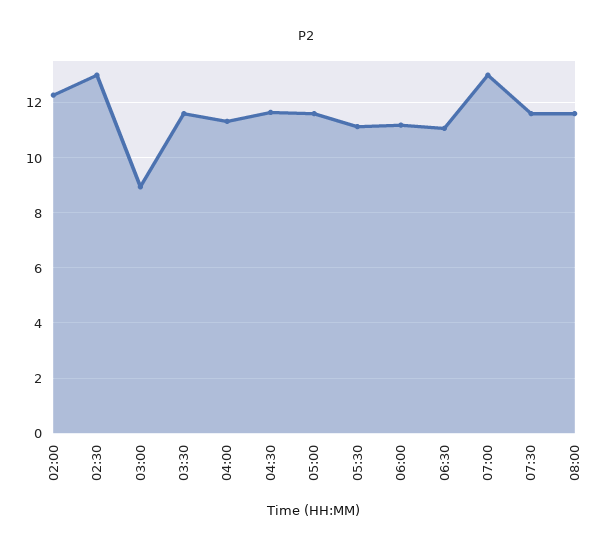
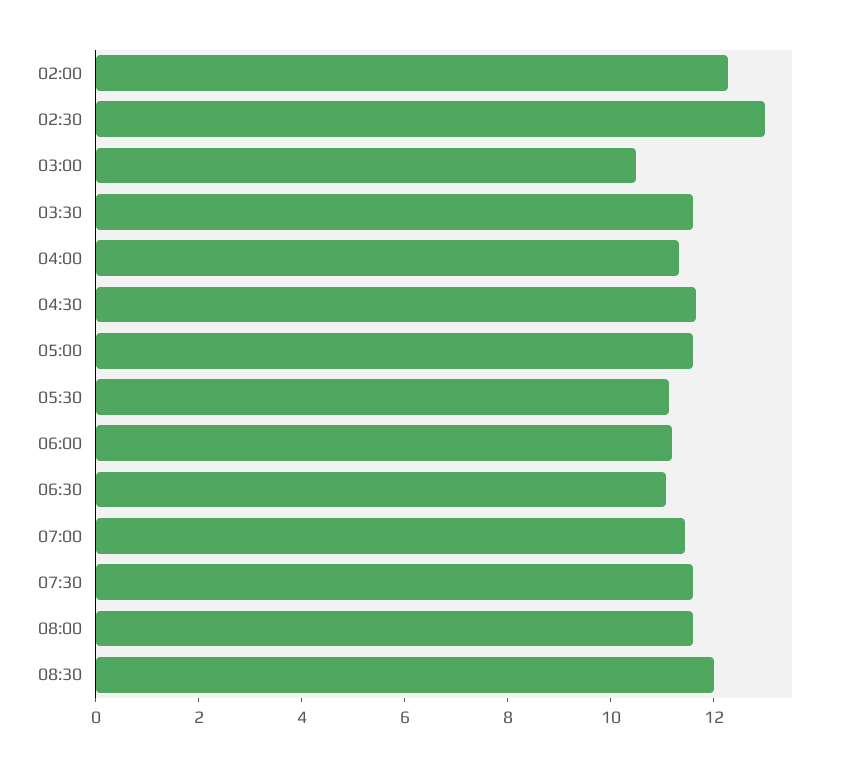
03:00: 9 -> 10.5
07:00: 13 -> 11.5
08:30: none -> 12

